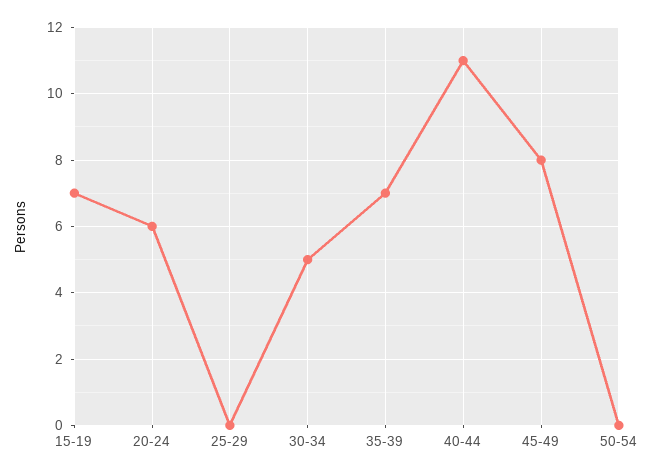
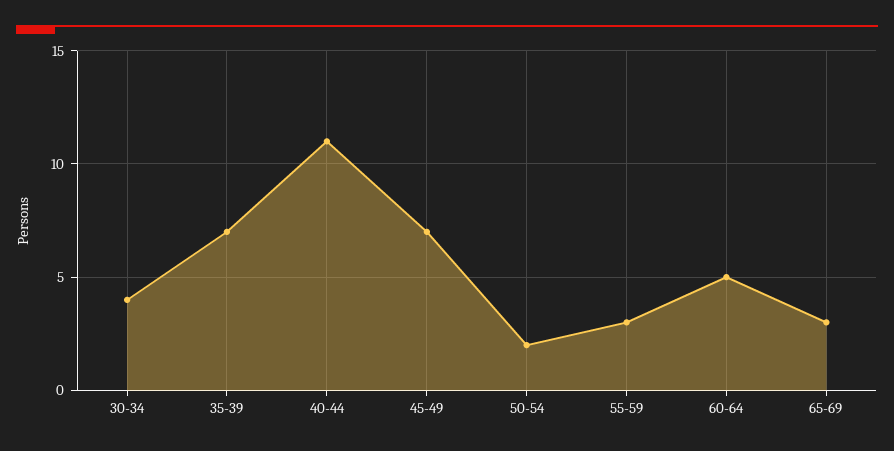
15-19: 7 -> none
20-24: 6 -> none
25-29: 0 -> none
30-34: 5 -> 4
45-49: 8 -> 7
50-54: 0 -> 2
55-59: none -> 3
60-64: none -> 5
65-69: none -> 3

